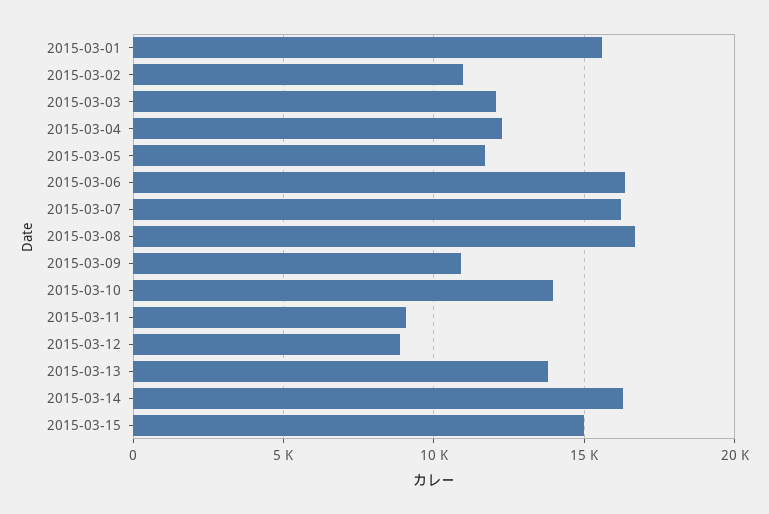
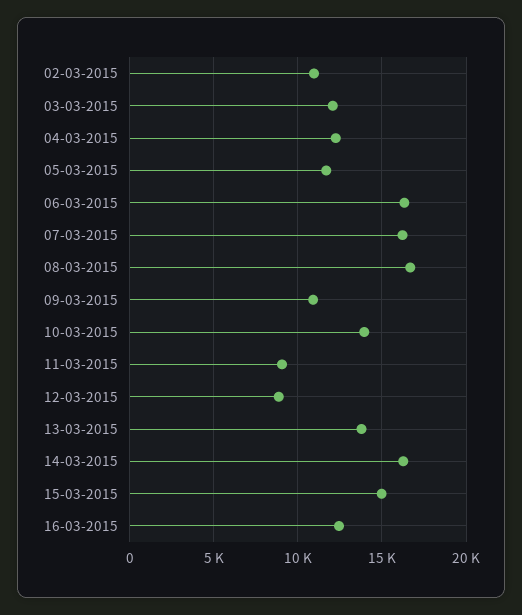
2015-03-01: 15500 -> none
16-03-2015: none -> 12500

